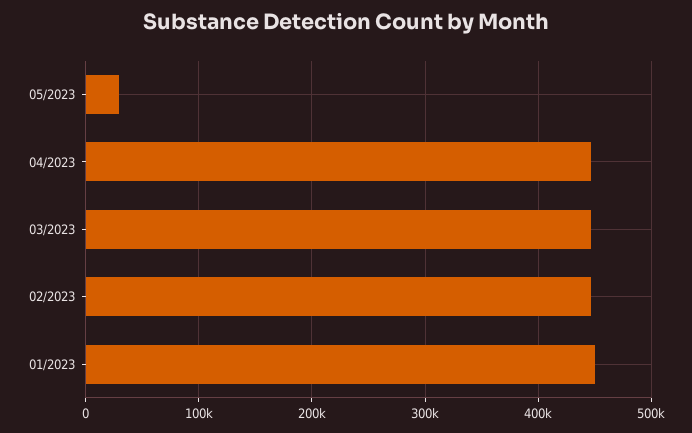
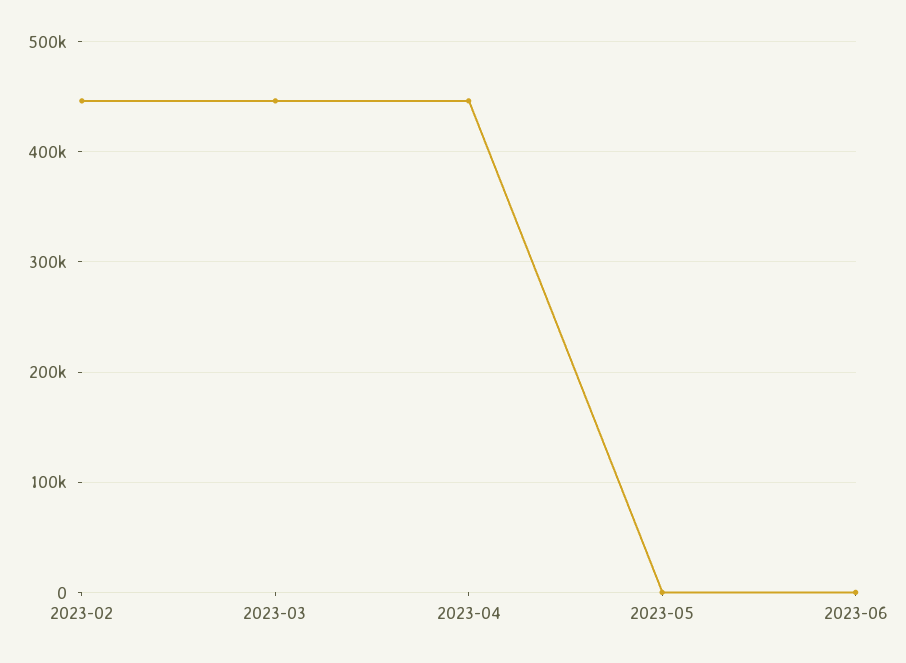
05/2023: 30000 -> 0
01/2023: 450000 -> none
2023-06: none -> 0

